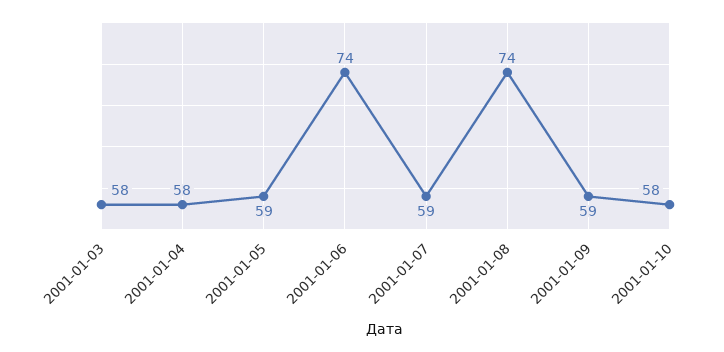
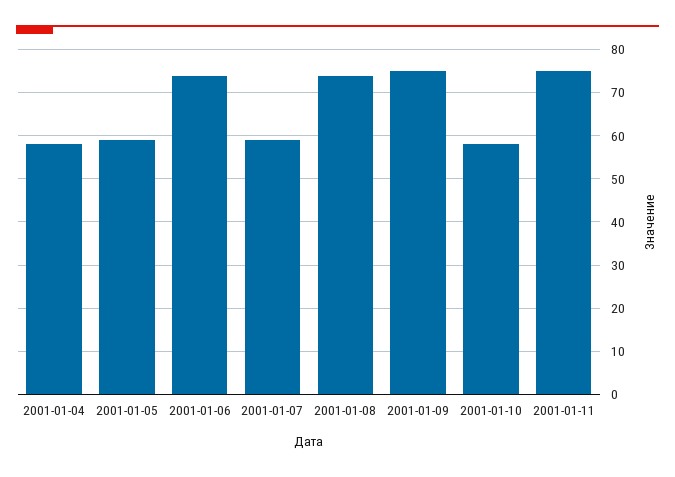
2001-01-03: 58 -> none
2001-01-09: 59 -> 75
2001-01-11: none -> 75

